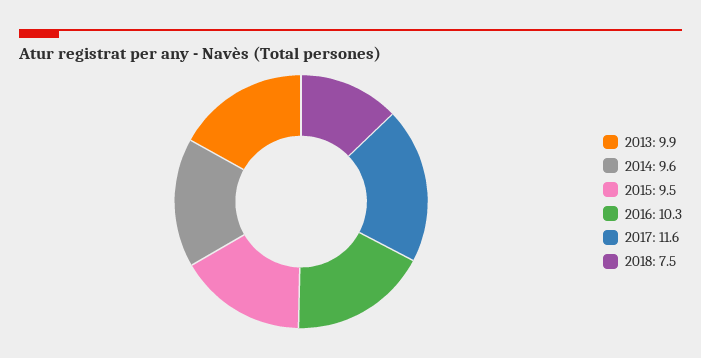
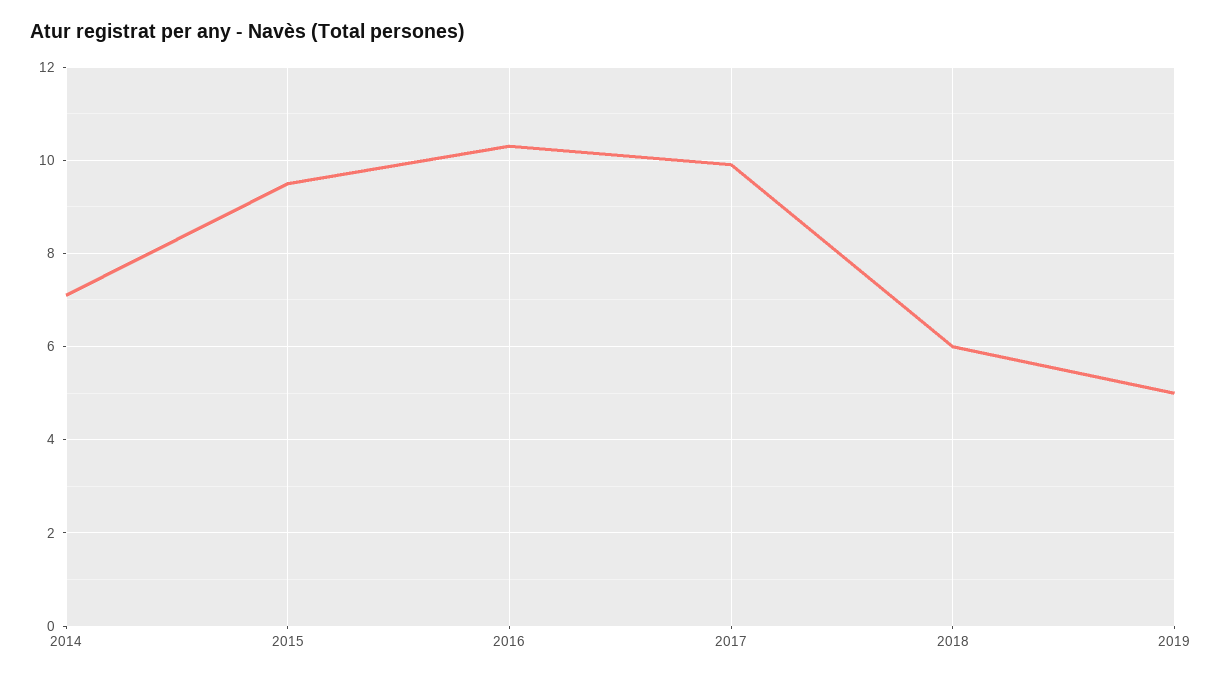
2013: 9.9 -> none
2014: 9.6 -> 7
2017: 11.6 -> 10
2018: 7.5 -> 6
2019: none -> 5

